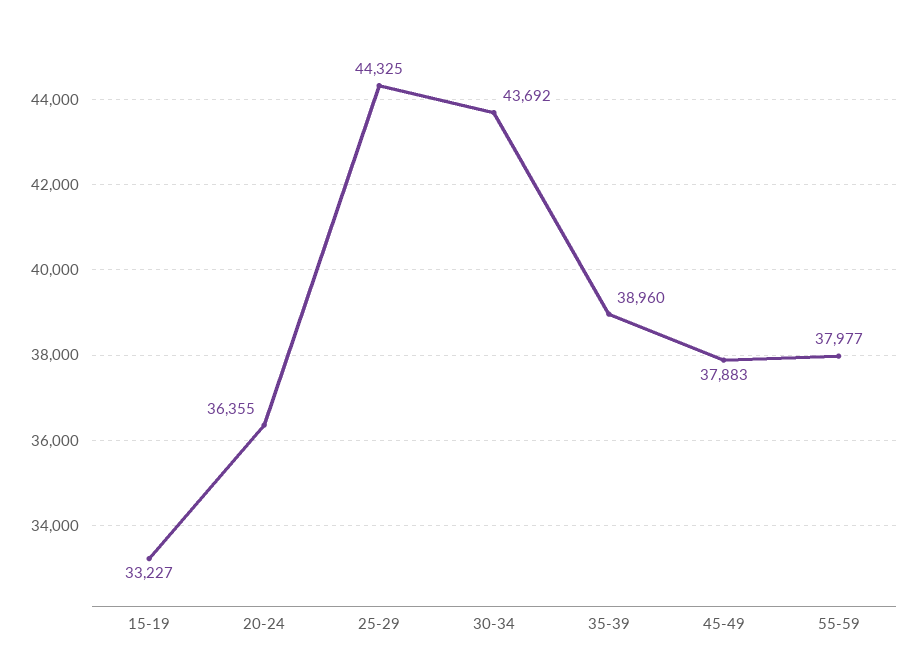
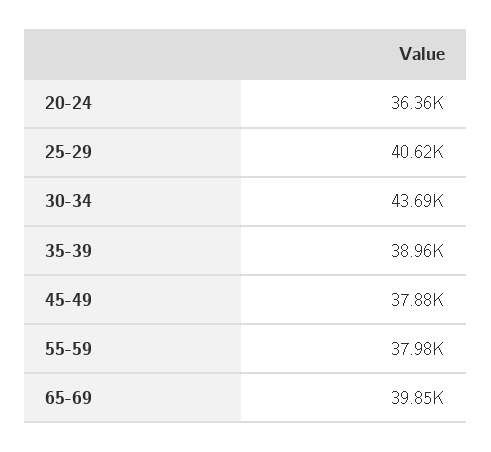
15-19: 33227 -> none
25-29: 44325 -> 40620
65-69: none -> 39850

